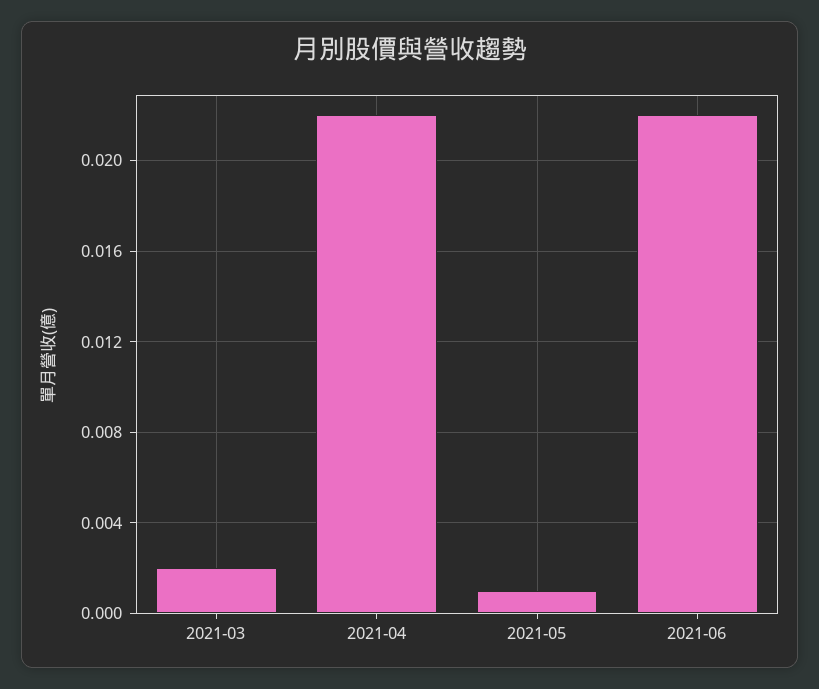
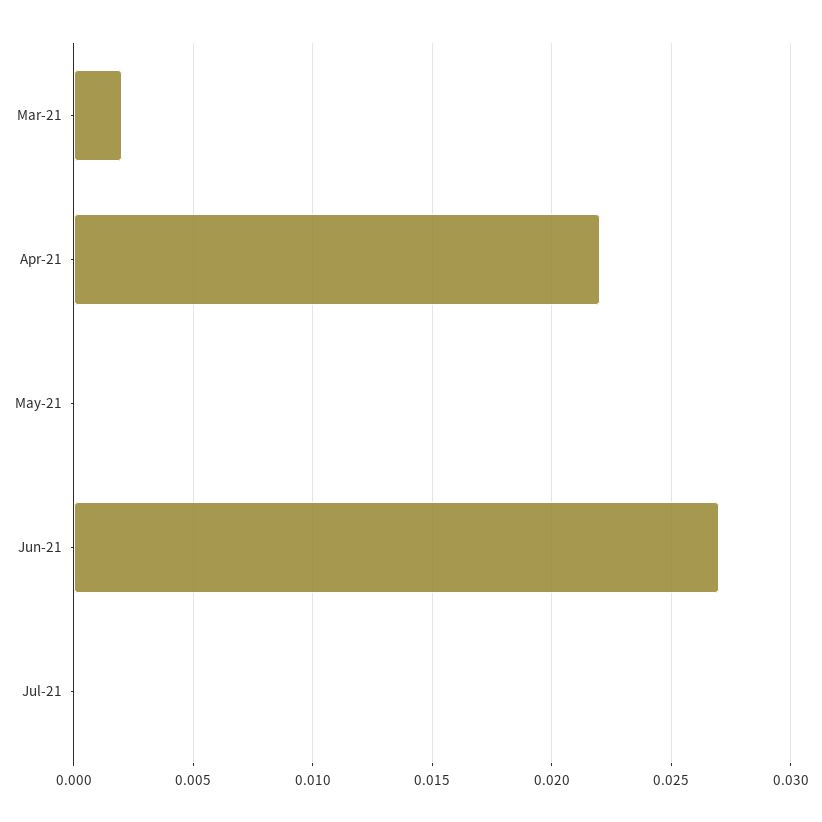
2021-05: 0.001 -> 0
2021-06: 0.022 -> 0.027
Jul-21: none -> 0

